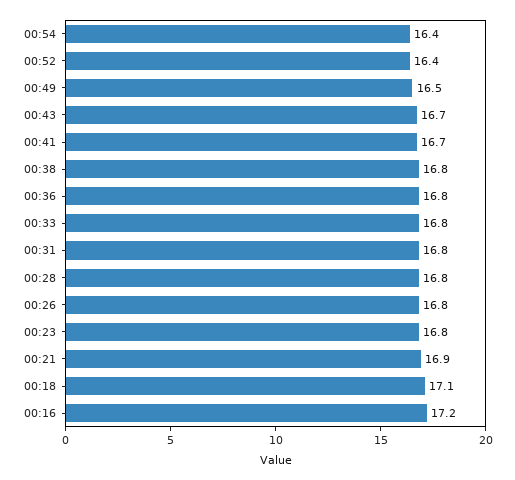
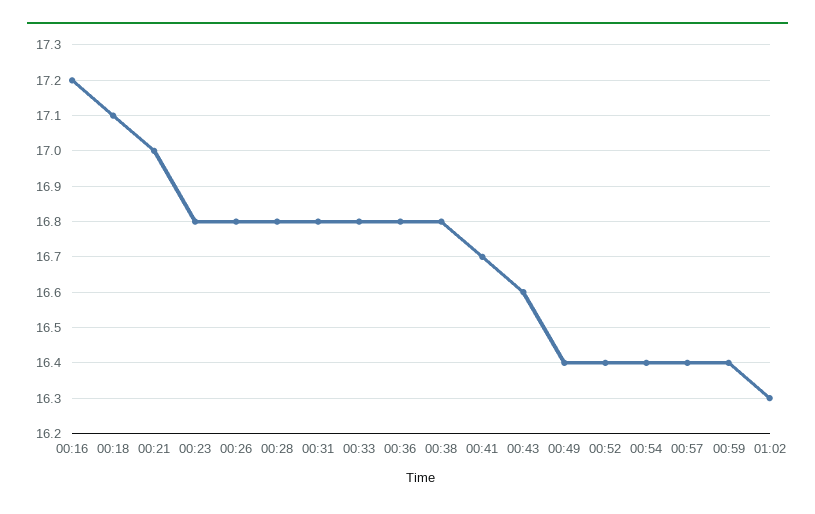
00:49: 16.5 -> 16.4
00:43: 16.7 -> 16.6
00:21: 16.9 -> 17
00:57: none -> 16.4
00:59: none -> 16.4
01:02: none -> 16.3

